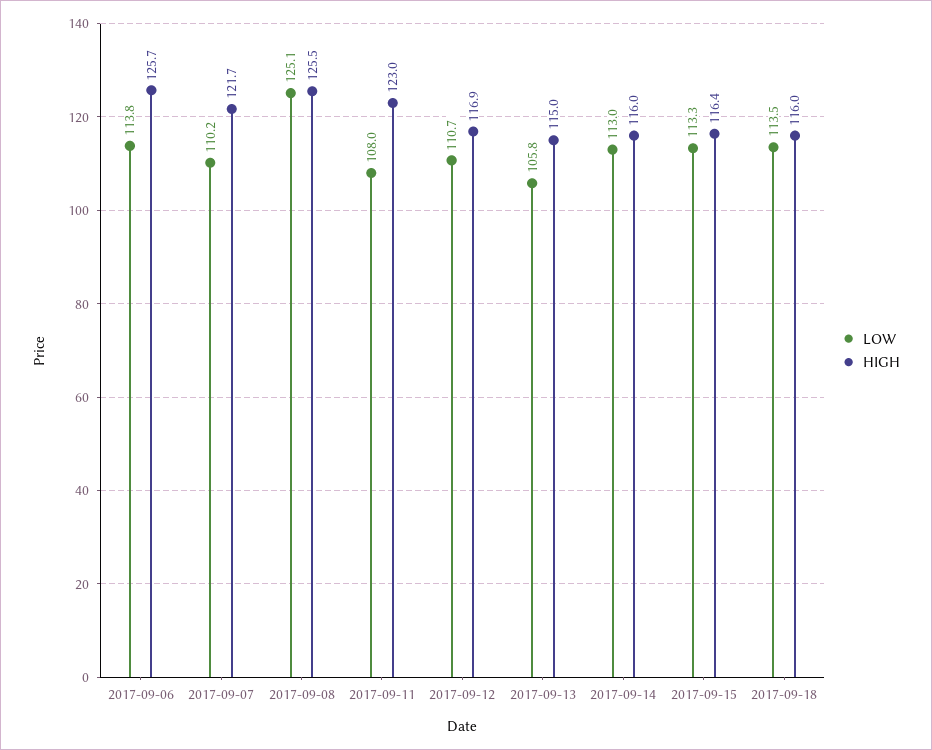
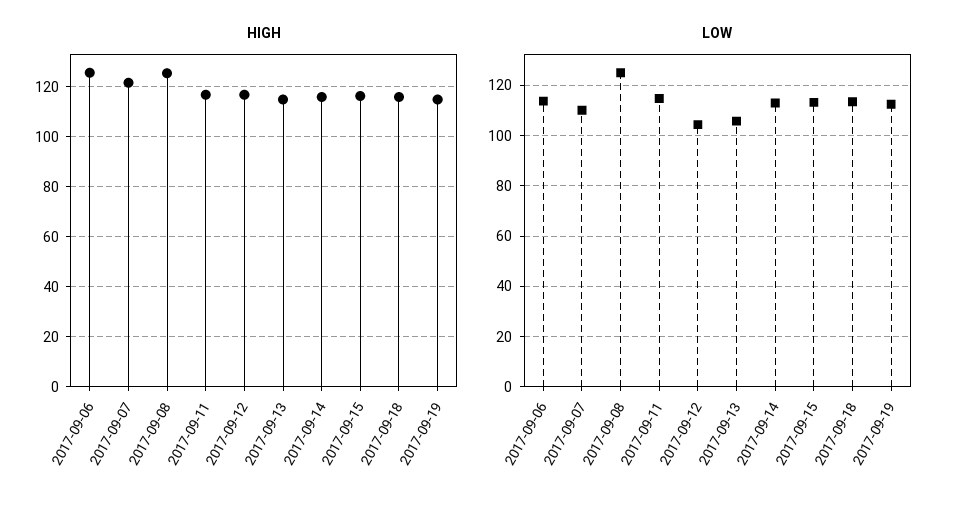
LOW, 2017-09-11: 108 -> 115
HIGH, 2017-09-11: 123 -> 117.5
LOW, 2017-09-12: 110.7 -> 105
HIGH, 2017-09-19: none -> 115
LOW, 2017-09-19: none -> 112.5

